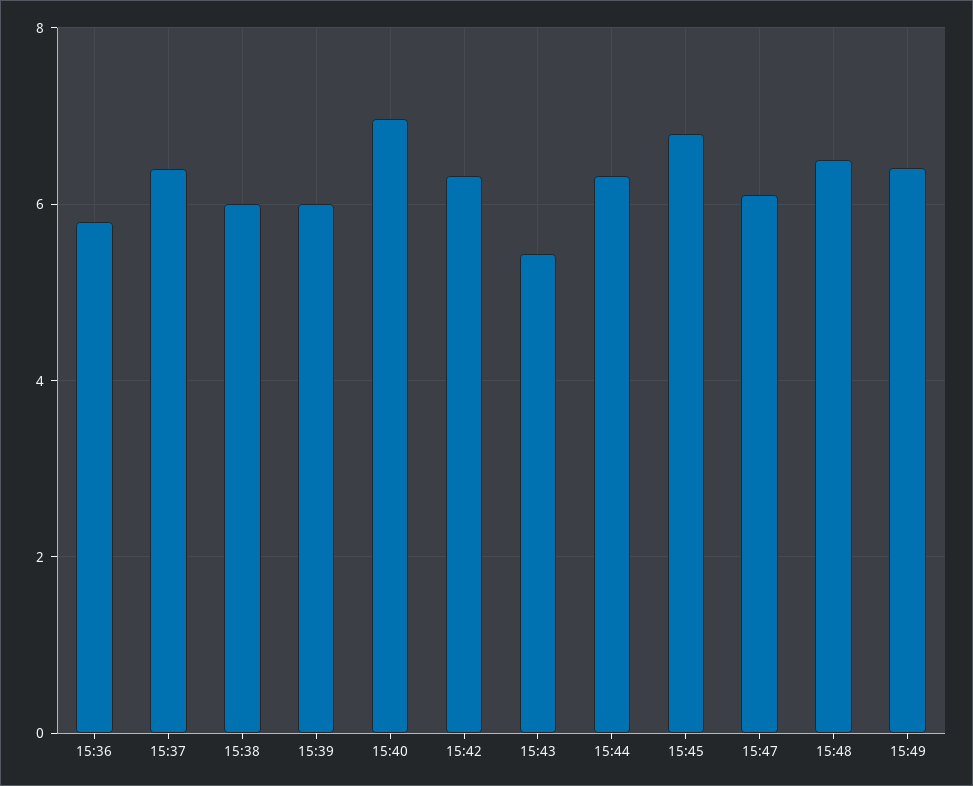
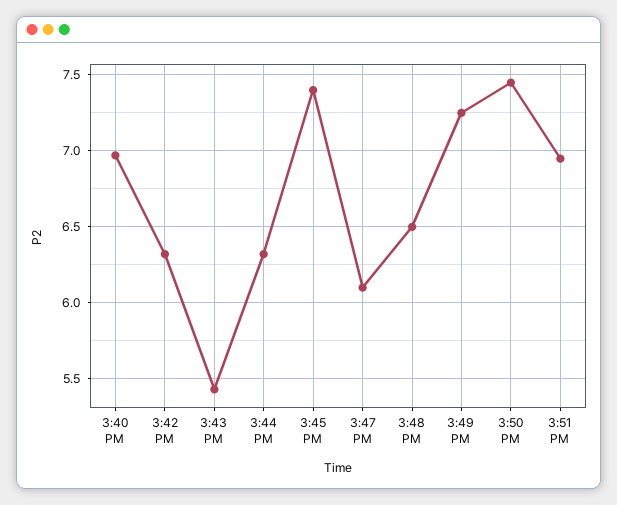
15:36: 5.8 -> none
15:37: 6.4 -> none
15:38: 6 -> none
15:39: 6 -> none
15:45: 6.8 -> 7.4
15:49: 6.4 -> 7.25
3:50 PM: none -> 7.45
3:51 PM: none -> 6.95

